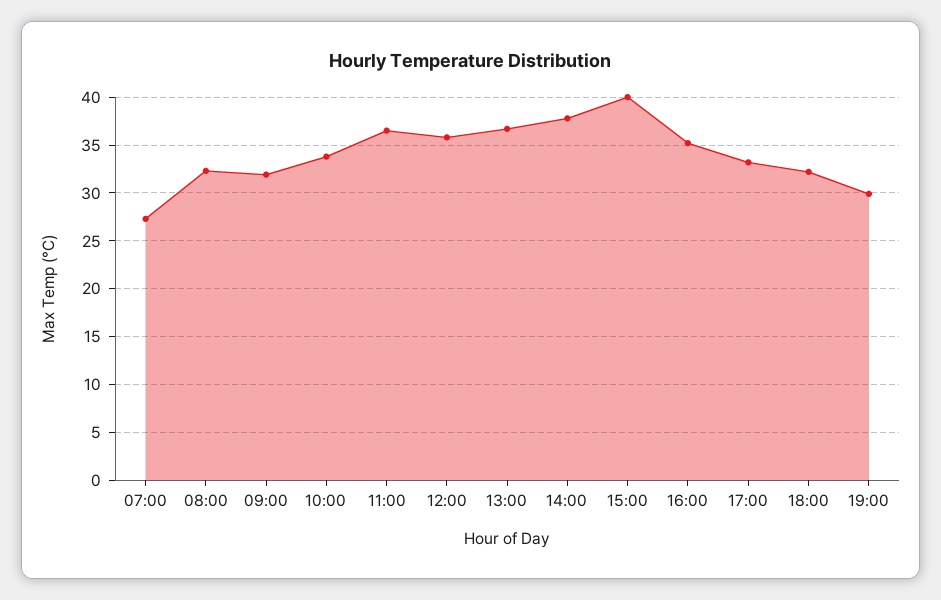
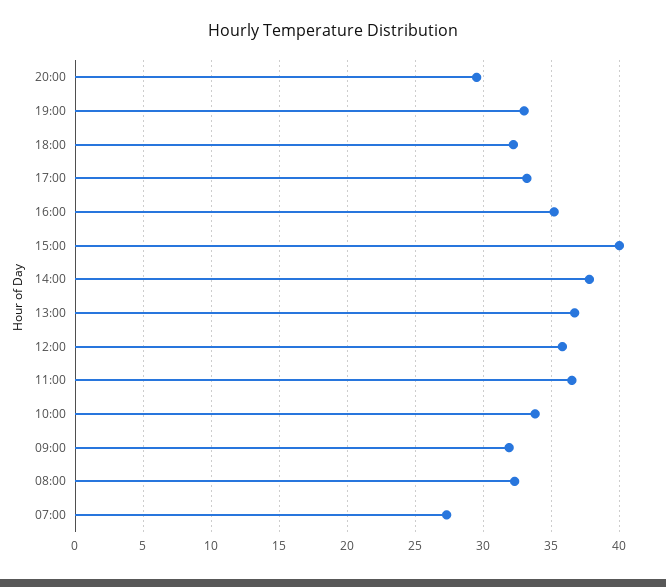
19:00: 30 -> 33
20:00: none -> 29.5

